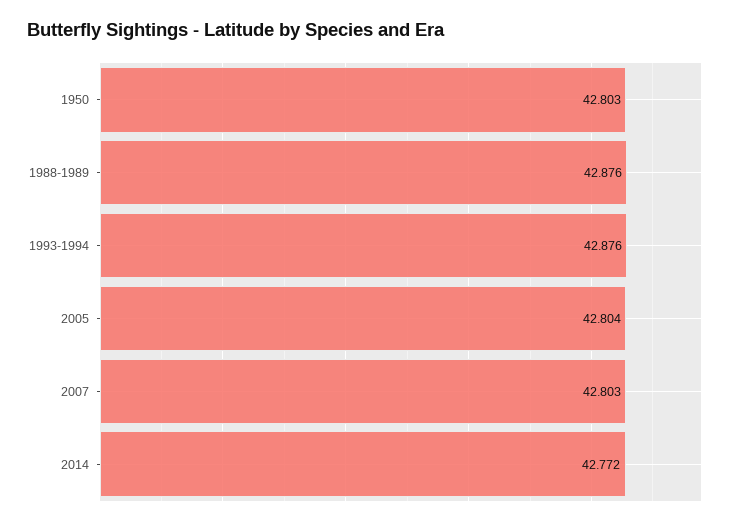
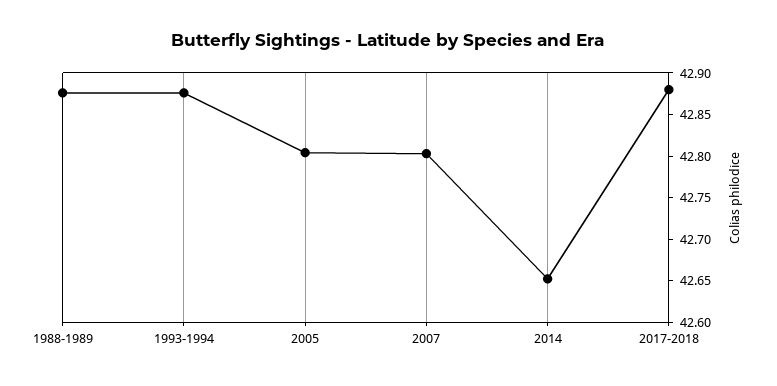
1950: 42.803 -> none
2014: 42.772 -> 42.65
2017-2018: none -> 42.88

